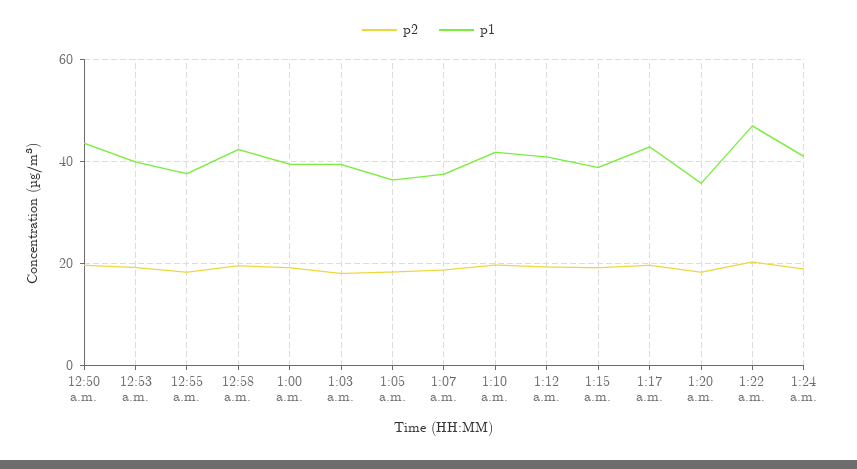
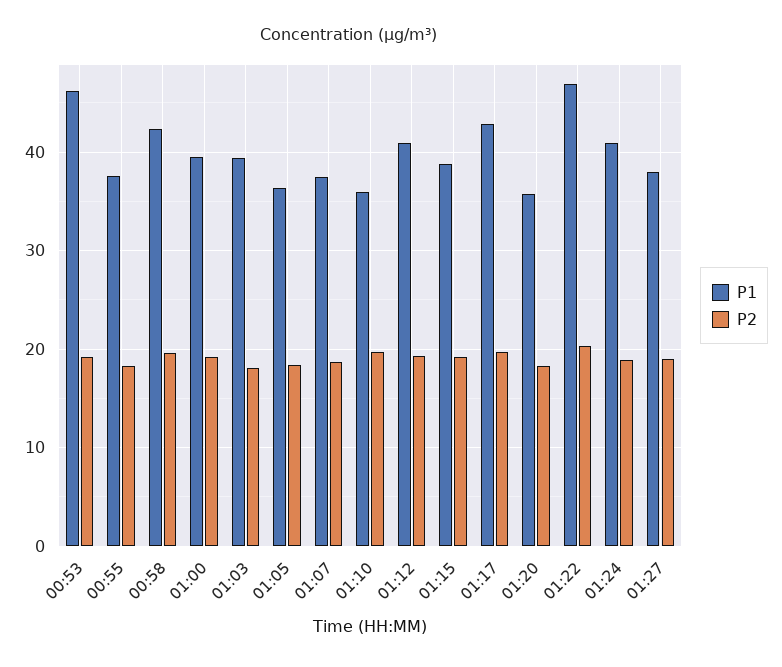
p2, 12:50 a.m.: 20 -> none
p1, 12:50 a.m.: 44 -> none
p1, 12:53 a.m.: 40 -> 46
p1, 1:10 a.m.: 42 -> 36
p1, 01:27: none -> 38
p2, 01:27: none -> 19

